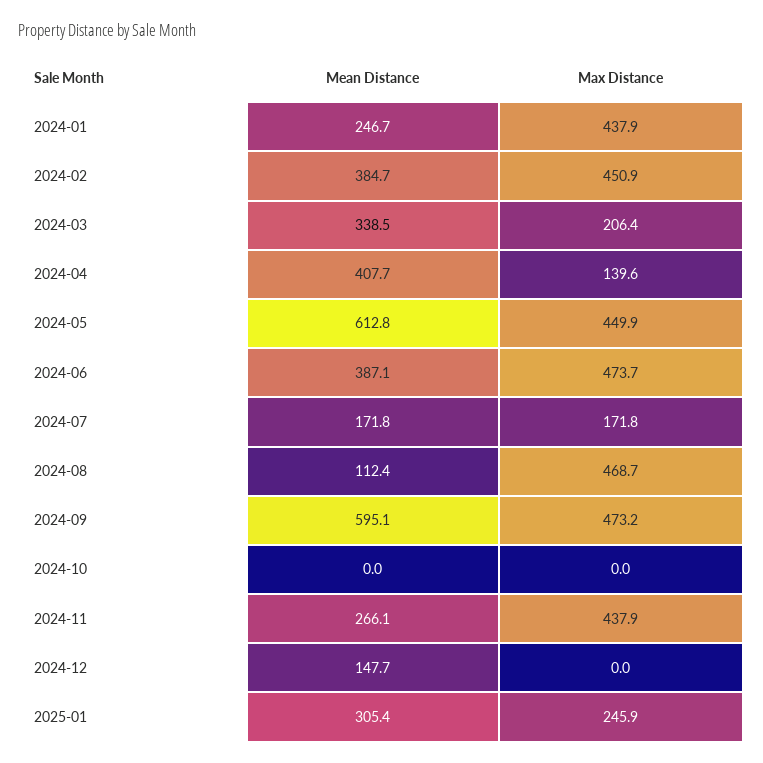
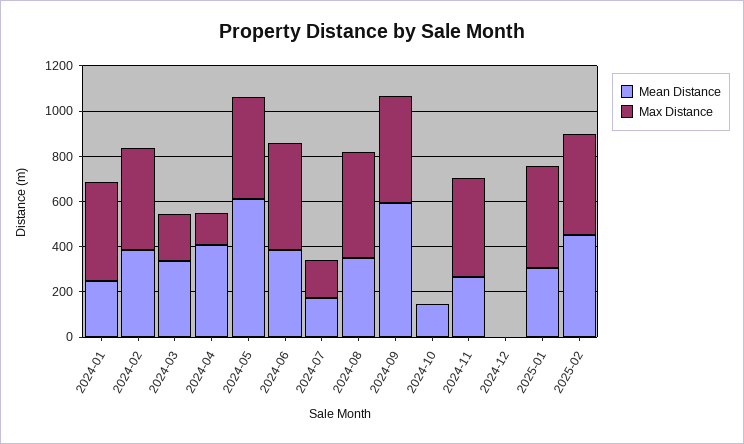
Mean Distance, 2024-08: 112.4 -> 350
Mean Distance, 2024-10: 0 -> 150
Mean Distance, 2024-12: 147.7 -> 0
Max Distance, 2025-01: 245.9 -> 450
Mean Distance, 2025-02: none -> 450
Max Distance, 2025-02: none -> 450

